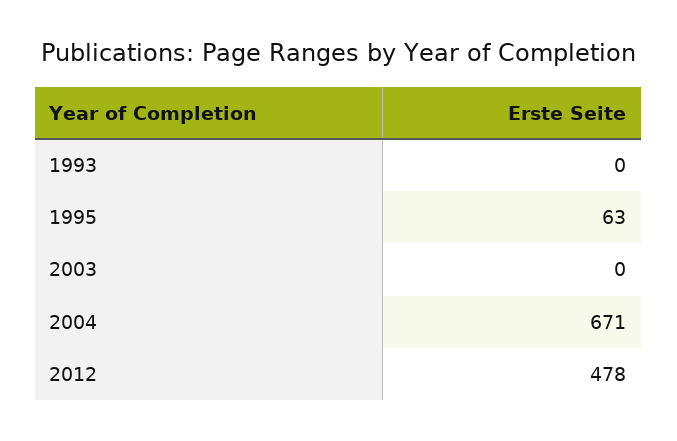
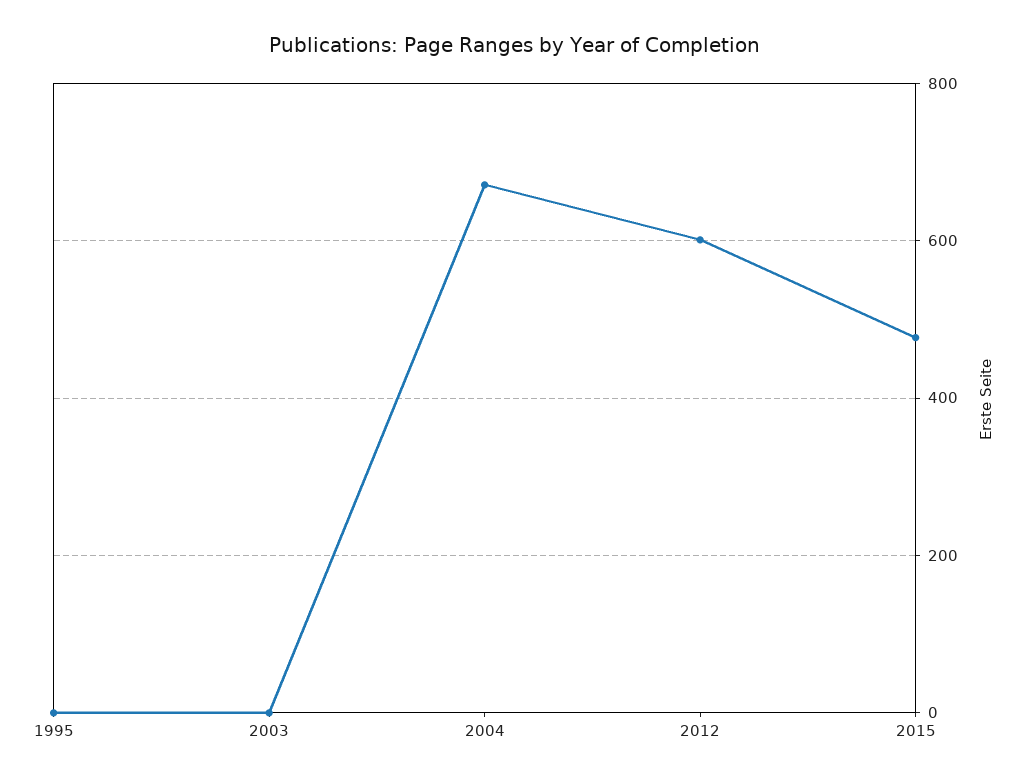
1993: 0 -> none
1995: 63 -> 0
2012: 478 -> 600
2015: none -> 480

